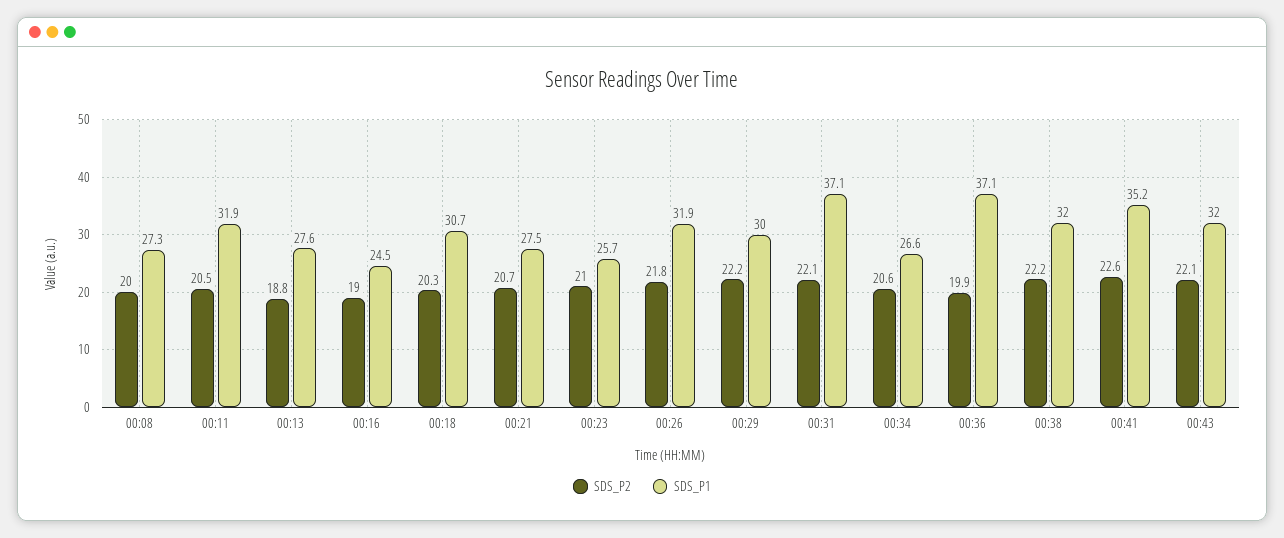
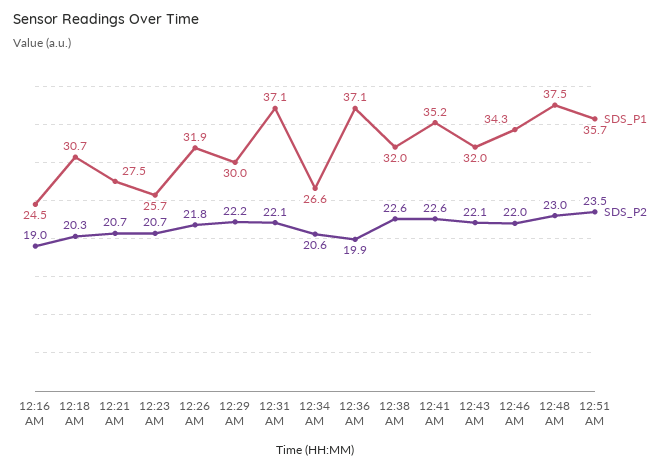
SDS_P2, 00:08: 20 -> none
SDS_P1, 00:08: 27.3 -> none
SDS_P2, 00:11: 20.5 -> none
SDS_P1, 00:11: 31.9 -> none
SDS_P2, 00:13: 18.8 -> none
SDS_P1, 00:13: 27.6 -> none
SDS_P2, 00:23: 21 -> 20.7
SDS_P2, 00:38: 22.2 -> 22.6
SDS_P1, 12:46 AM: none -> 34.3
SDS_P2, 12:46 AM: none -> 22
SDS_P1, 12:48 AM: none -> 37.5
SDS_P2, 12:48 AM: none -> 23
SDS_P1, 12:51 AM: none -> 35.7
SDS_P2, 12:51 AM: none -> 23.5

